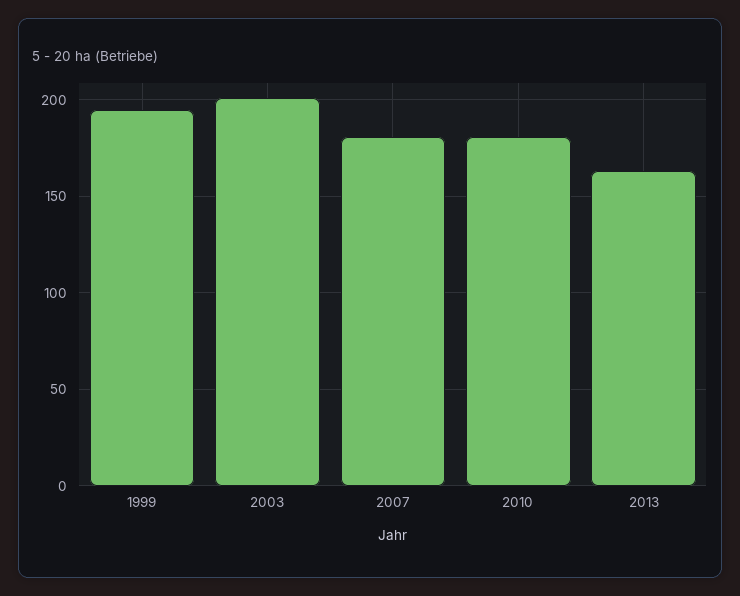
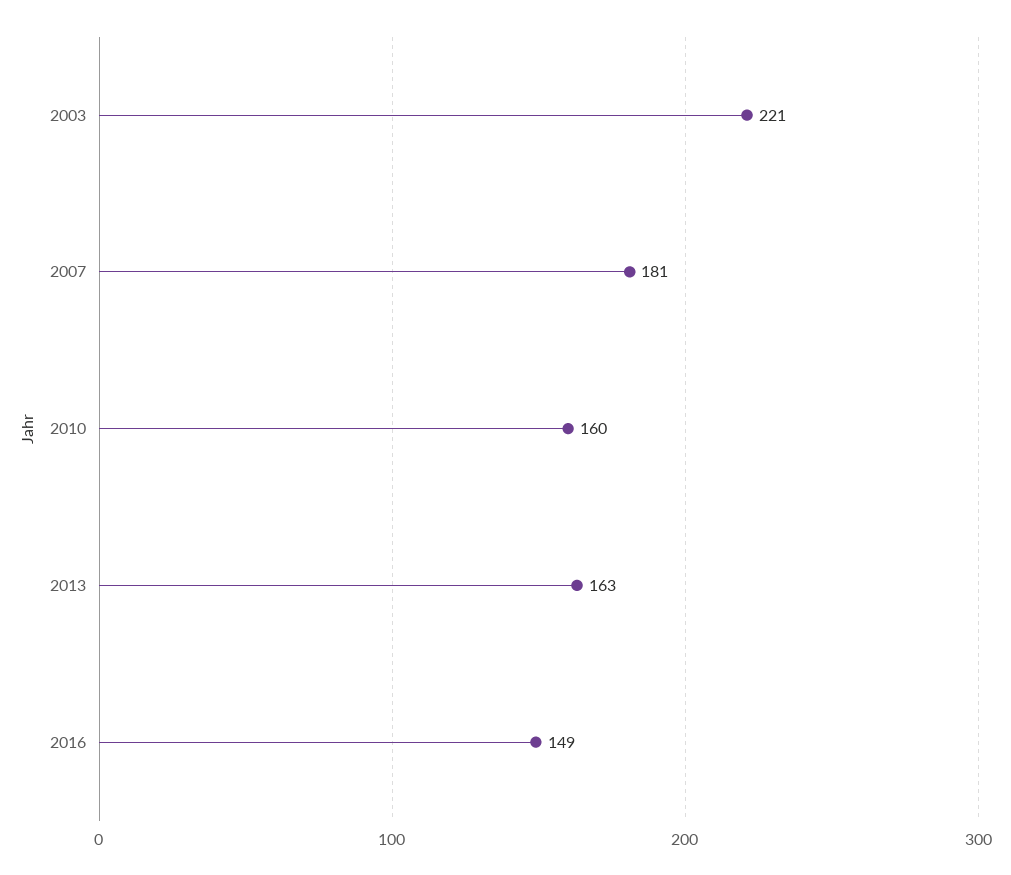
1999: 195 -> none
2003: 200 -> 221
2010: 180 -> 160
2016: none -> 149

